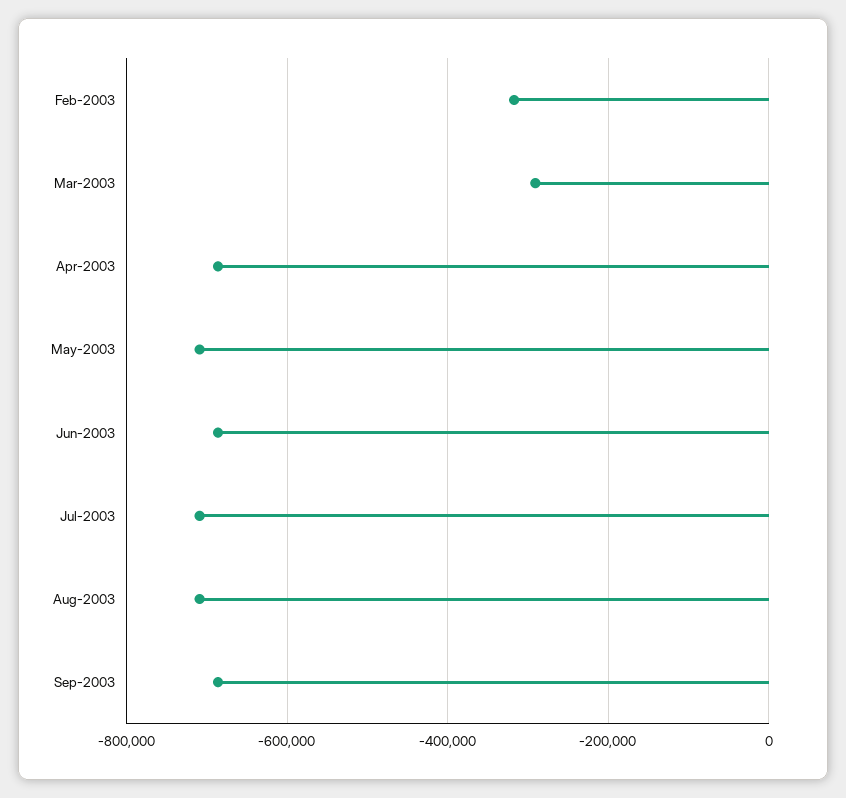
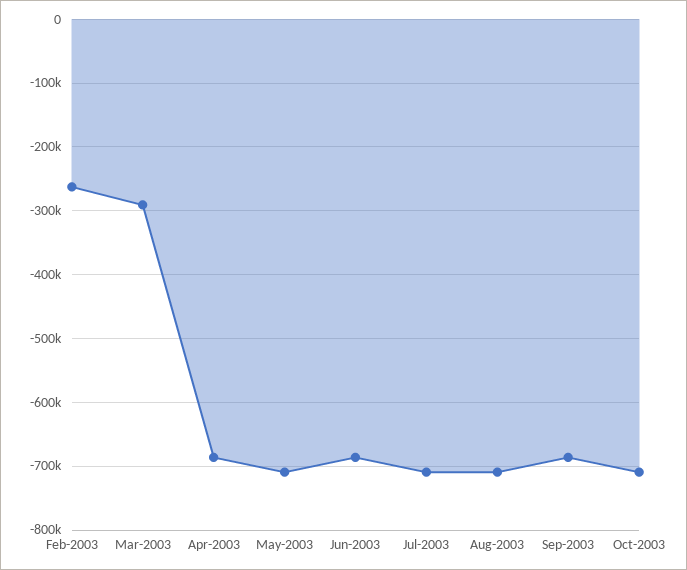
Feb-2003: -320000 -> -260000
Oct-2003: none -> -710000

